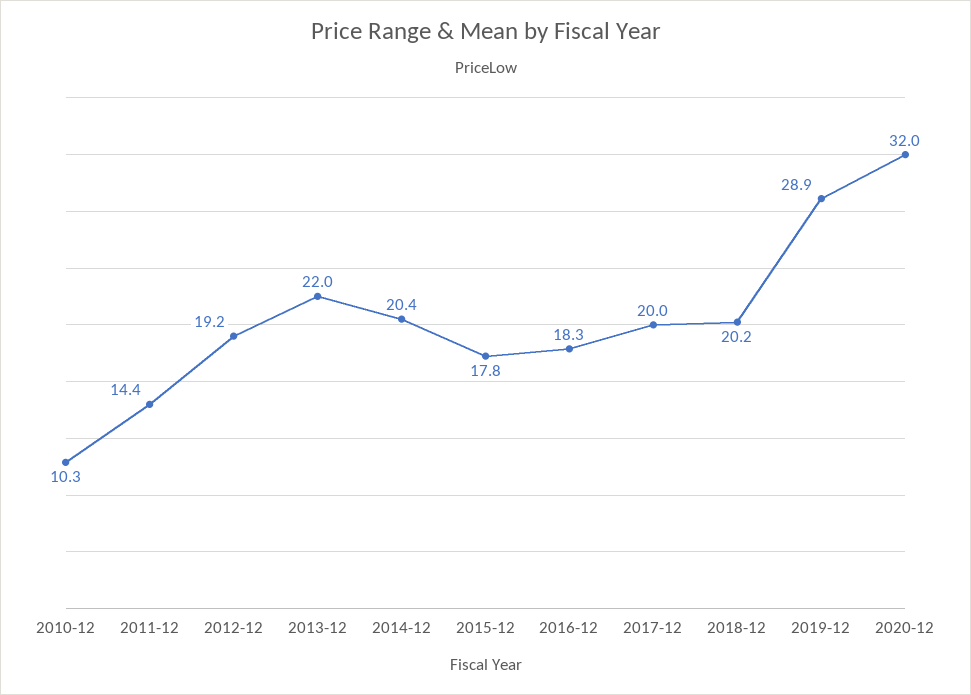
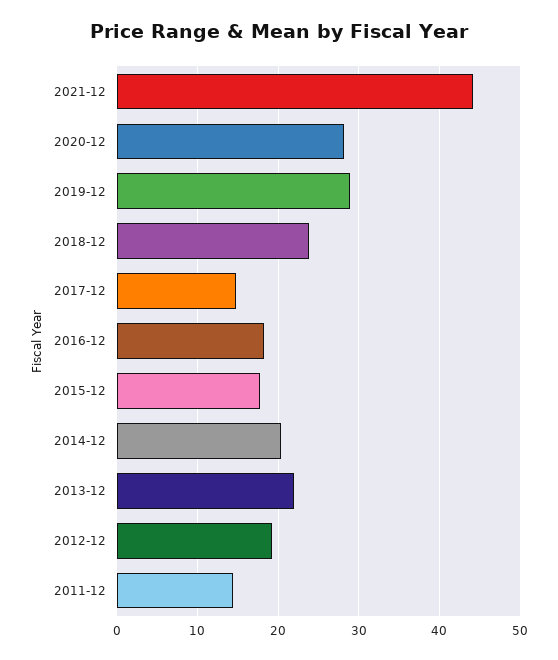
2010-12: 10.3 -> none
2017-12: 20 -> 15
2018-12: 20.2 -> 24
2020-12: 32 -> 28
2021-12: none -> 44

